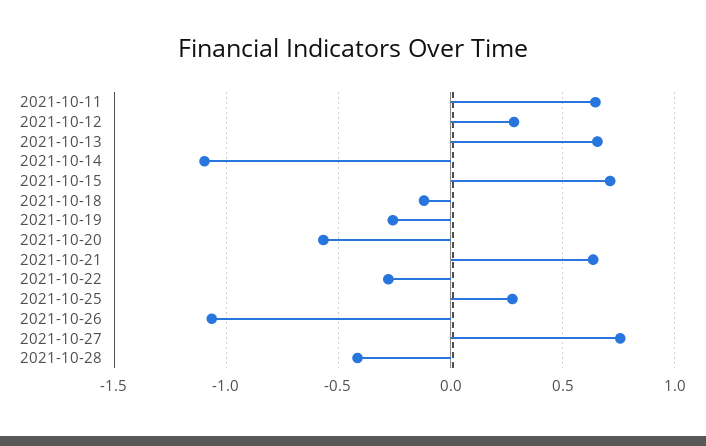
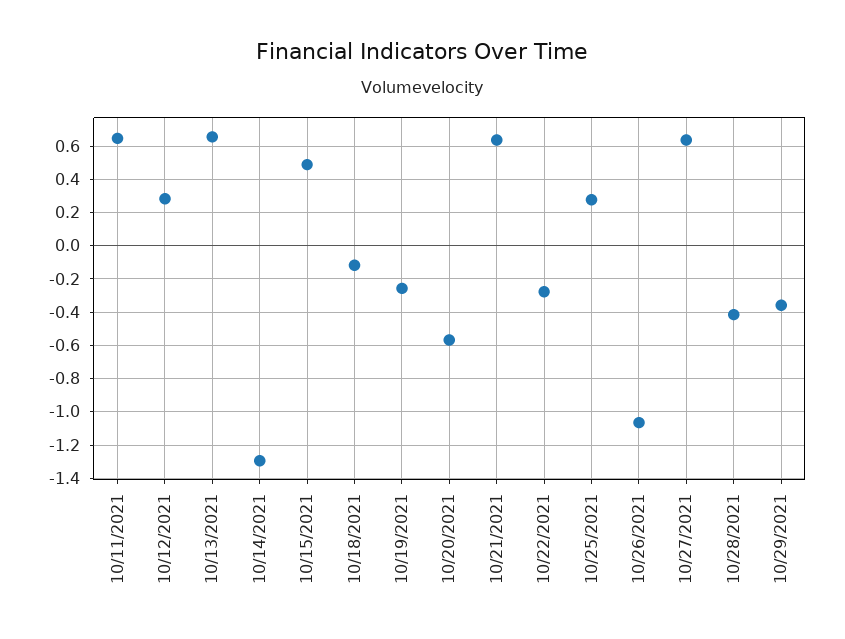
2021-10-14: -1.1 -> -1.3
2021-10-15: 0.7 -> 0.5
2021-10-27: 0.75 -> 0.65
10/29/2021: none -> -0.35

